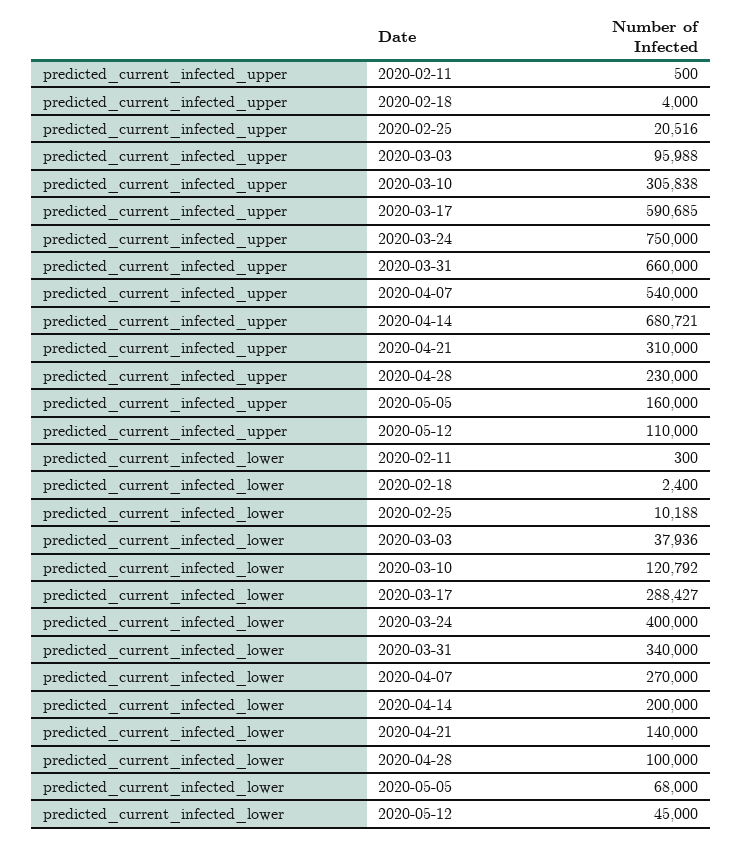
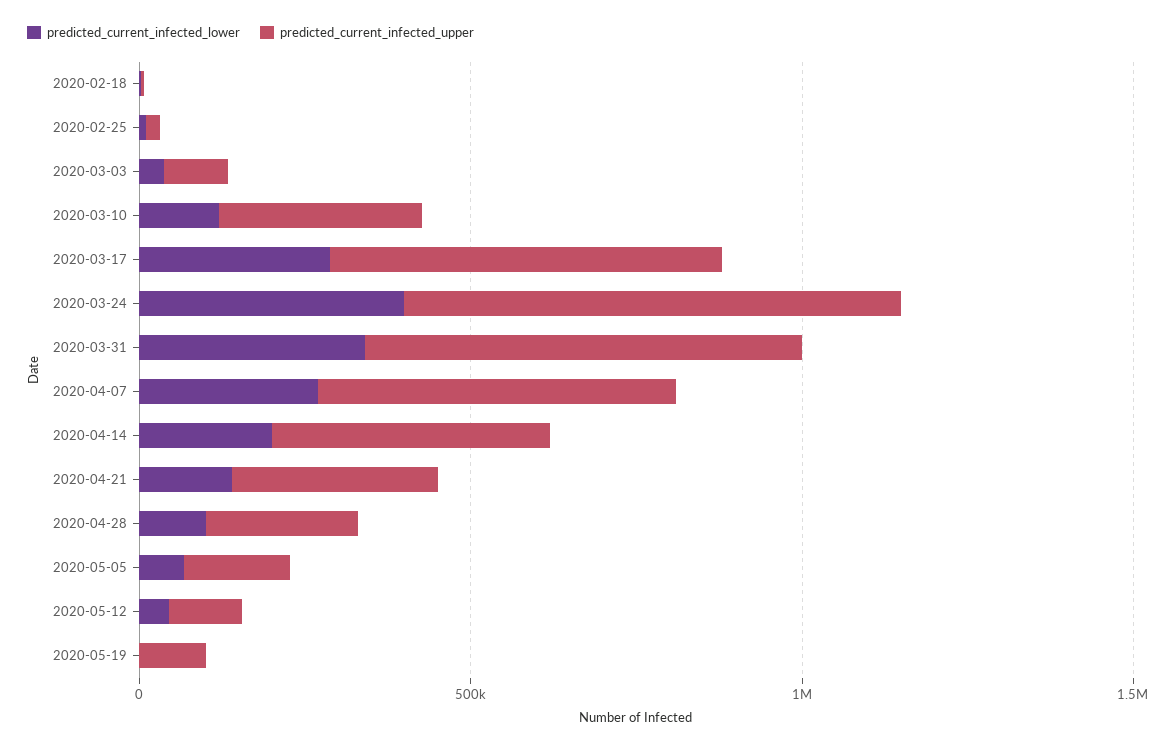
predicted_current_infected_upper, 2020-02-11: 500 -> none
predicted_current_infected_upper, 2020-04-14: 680721 -> 400000
predicted_current_infected_lower, 2020-02-11: 300 -> none
predicted_current_infected_lower, 2020-05-19: none -> 0
predicted_current_infected_upper, 2020-05-19: none -> 100000

